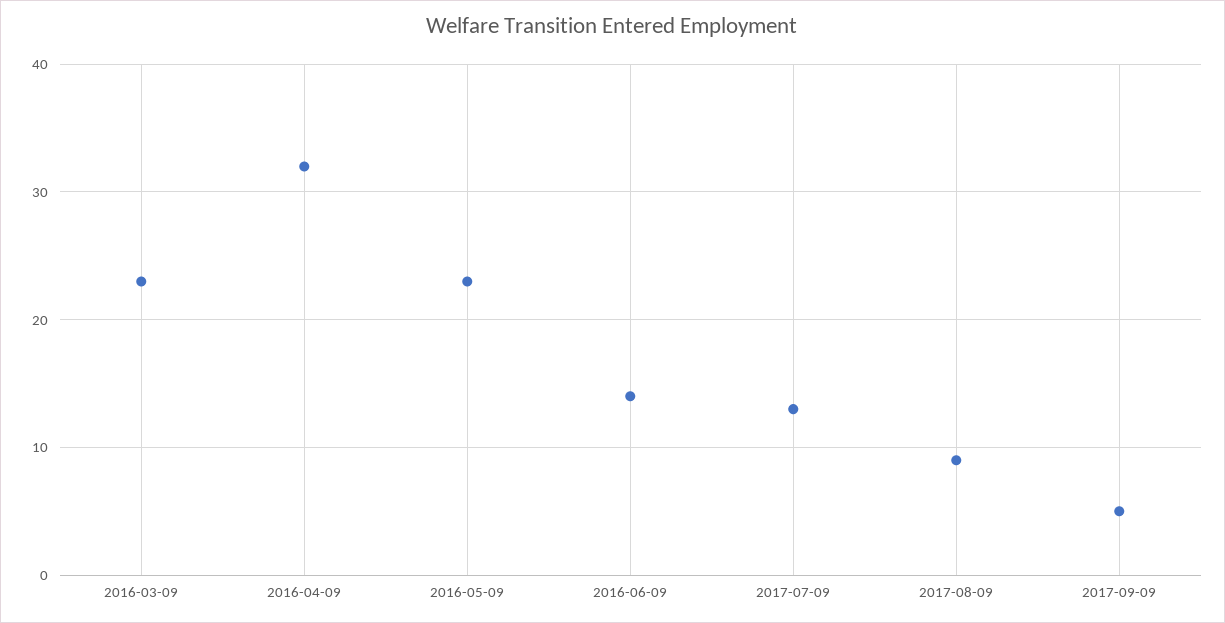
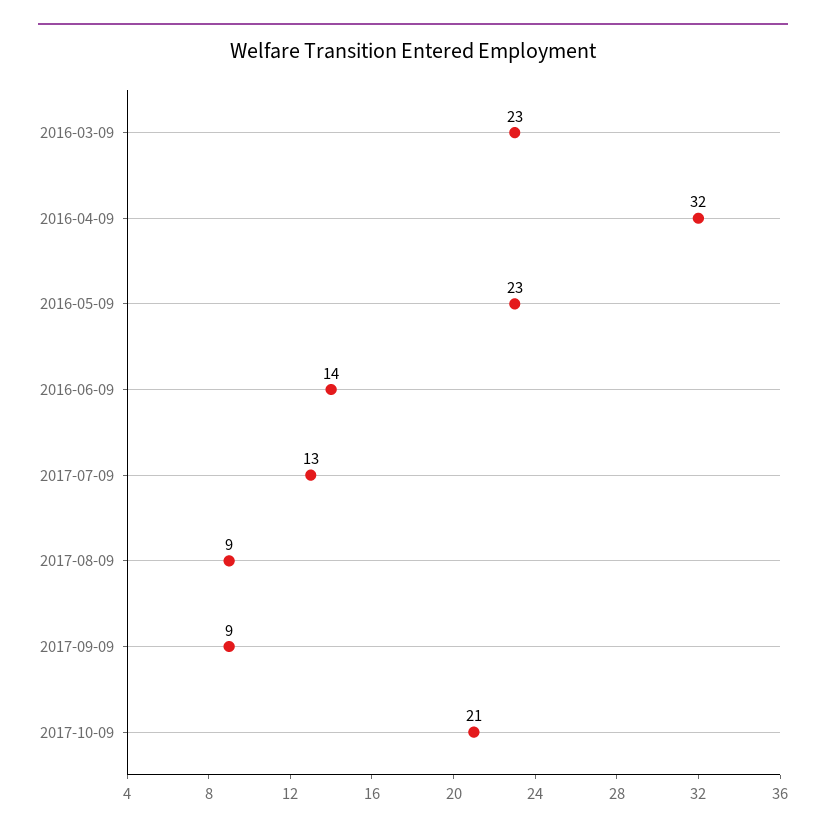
2017-09-09: 5 -> 9
2017-10-09: none -> 21

